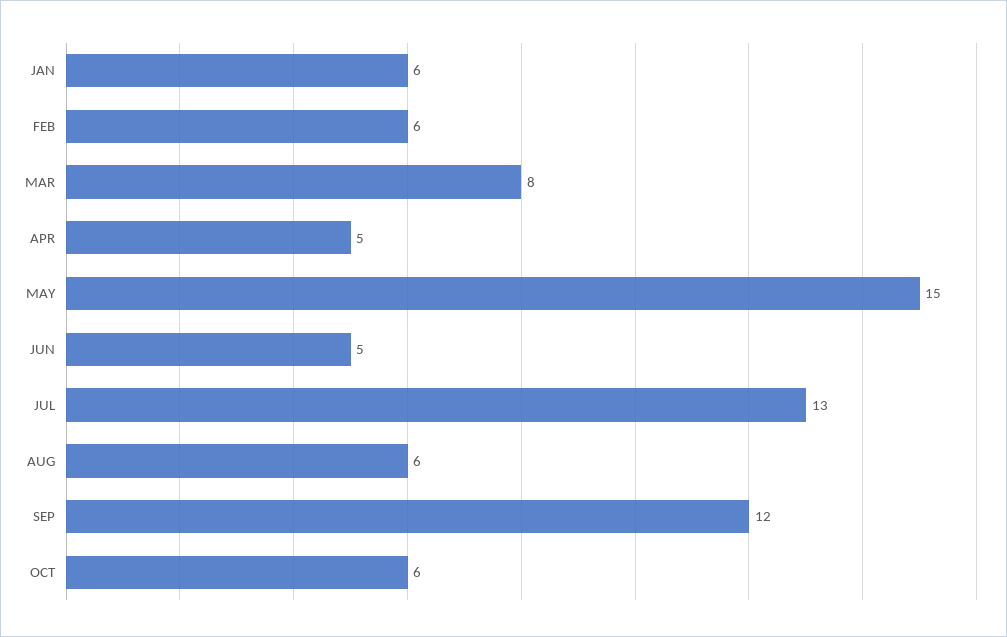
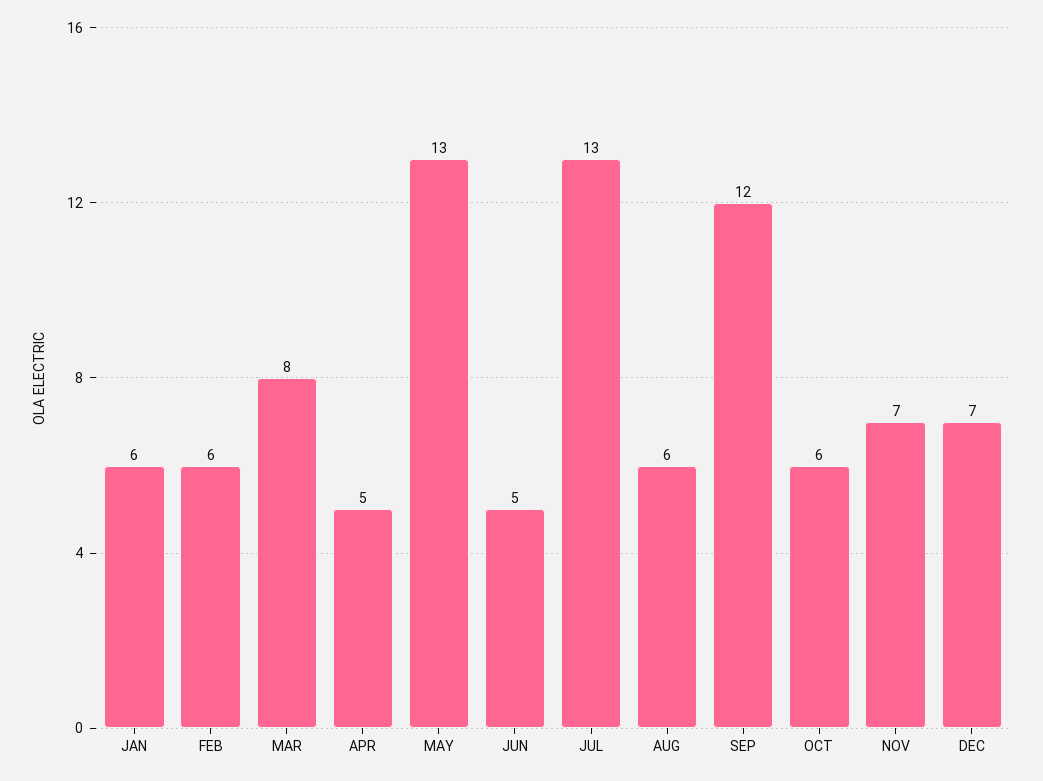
MAY: 15 -> 13
NOV: none -> 7
DEC: none -> 7

